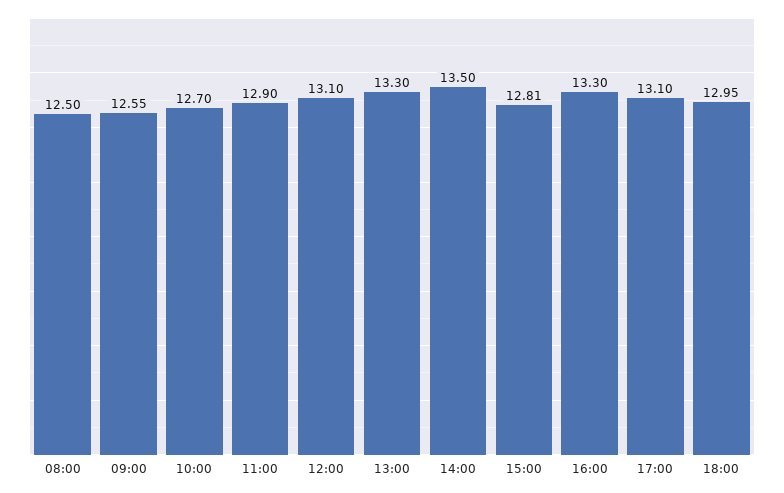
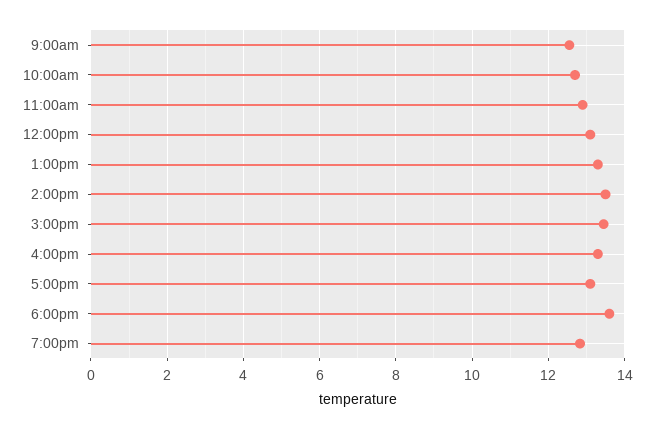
08:00: 12.5 -> none
15:00: 12.81 -> 13.4
18:00: 12.95 -> 13.6
7:00pm: none -> 12.8

